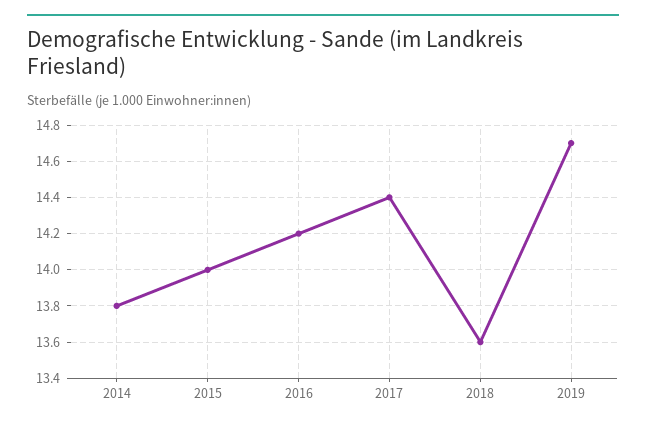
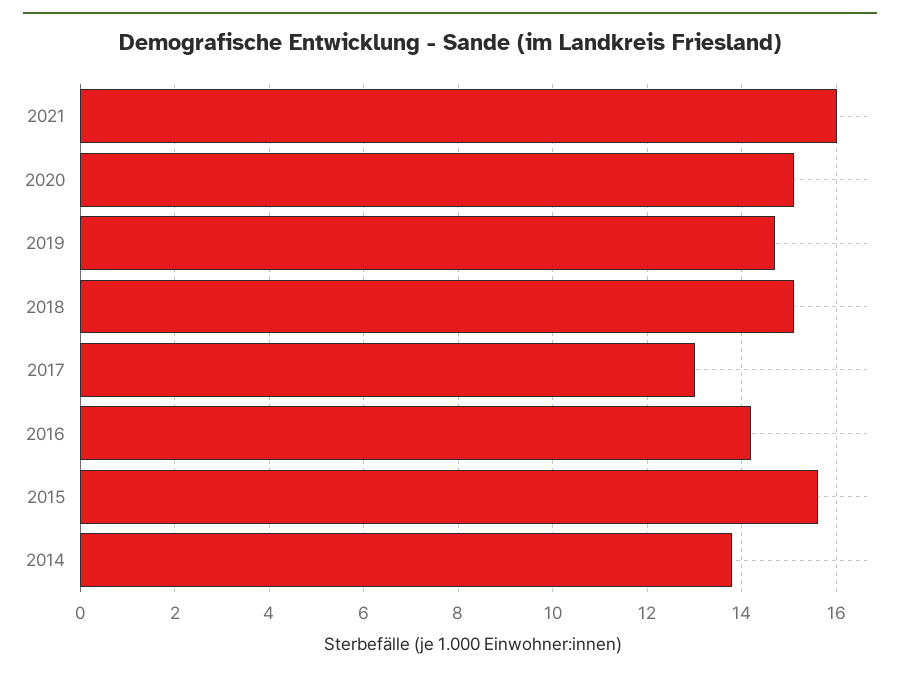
2015: 14 -> 15.5
2017: 14.4 -> 13
2018: 13.6 -> 15
2021: none -> 16
2020: none -> 15

